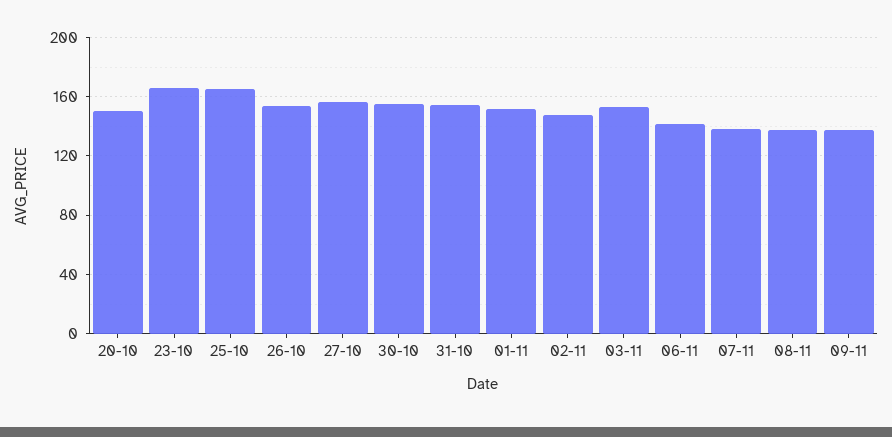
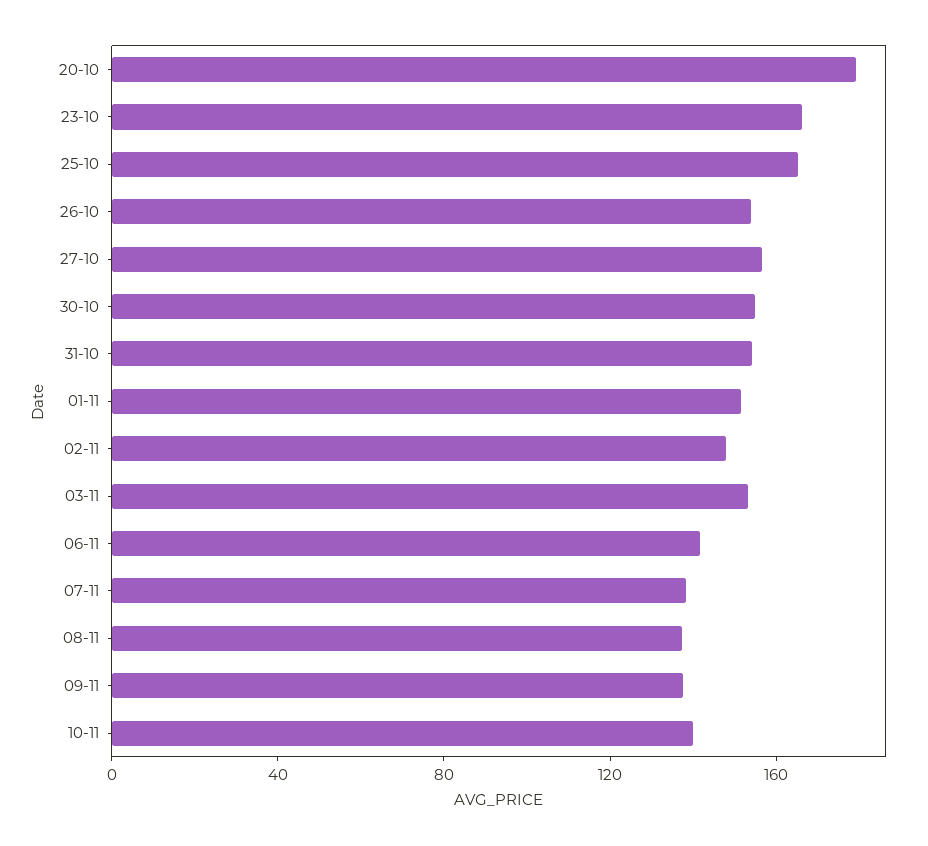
20-10: 150 -> 180
10-11: none -> 140

